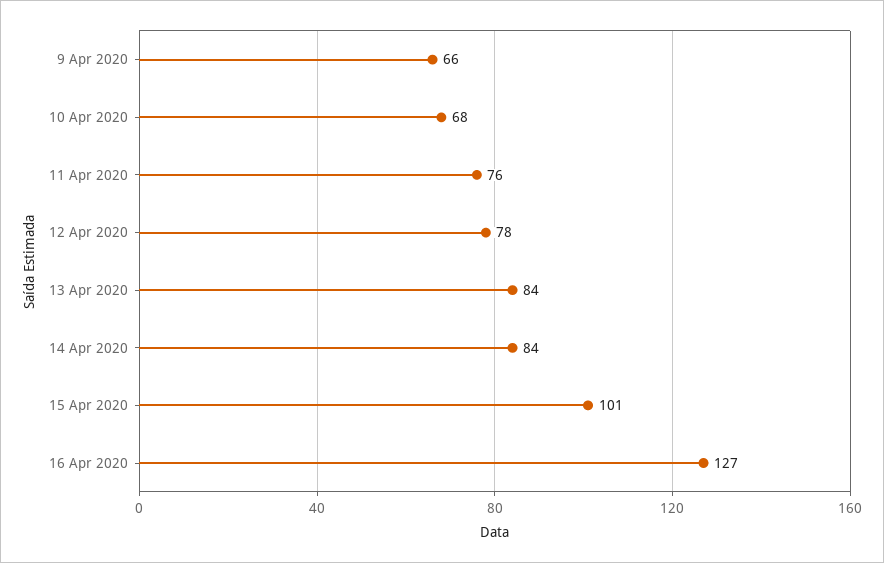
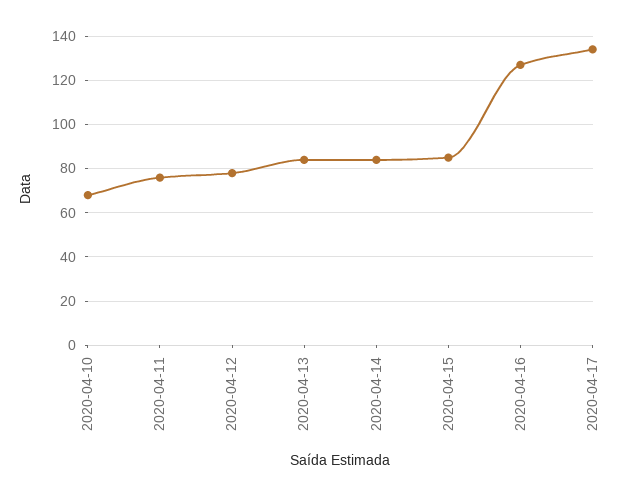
9 Apr 2020: 66 -> none
15 Apr 2020: 101 -> 85
2020-04-17: none -> 135

